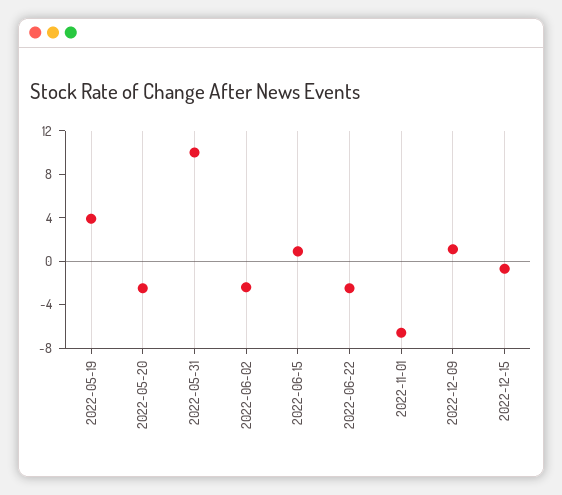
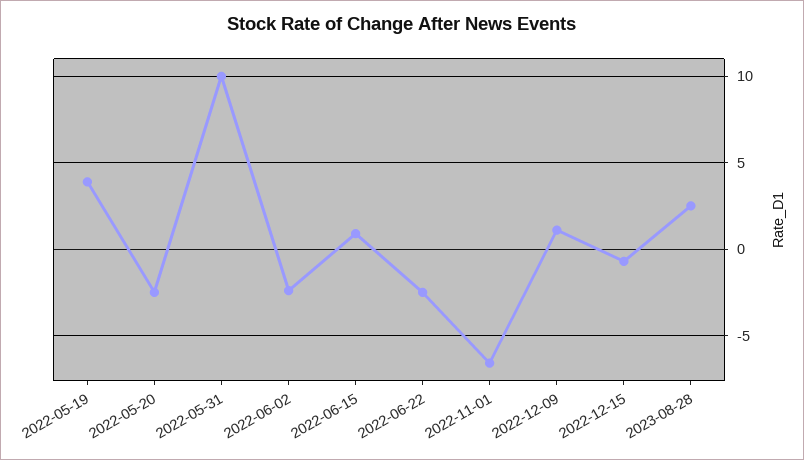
2023-08-28: none -> 2.5

